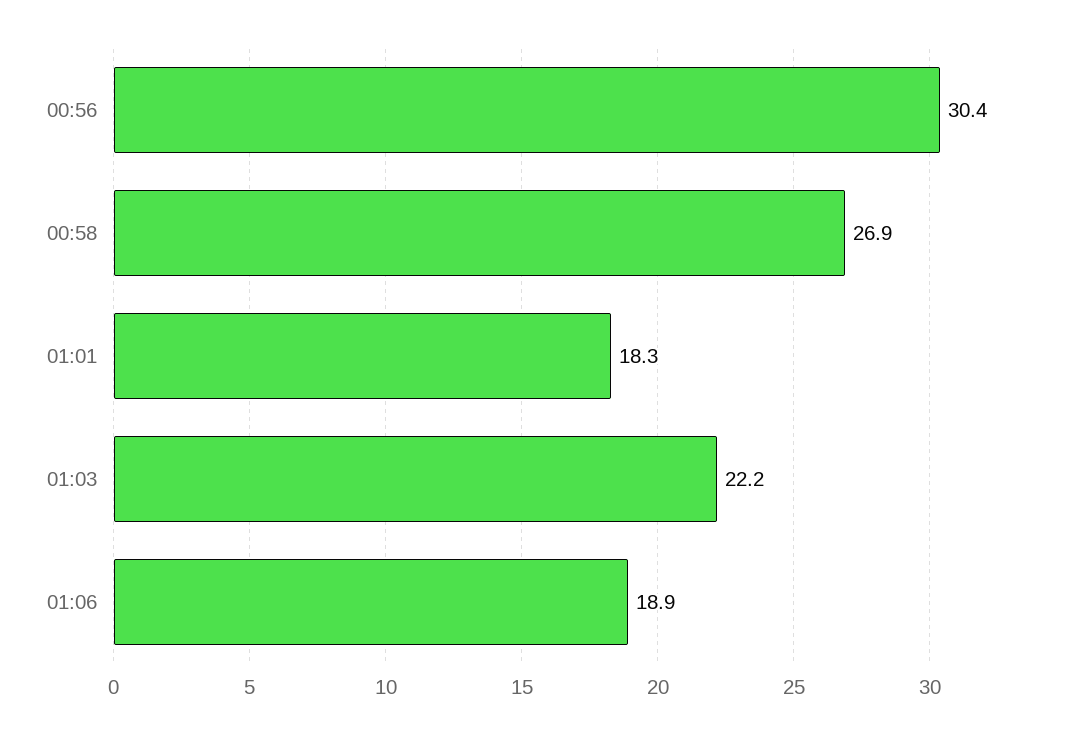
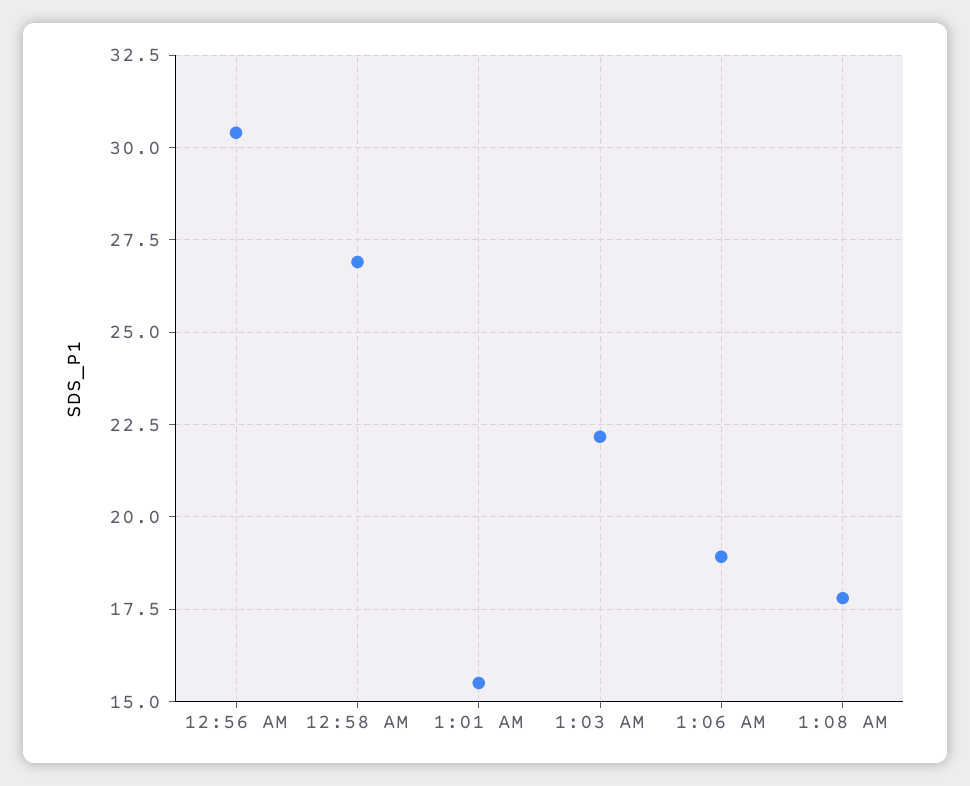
01:01: 18.3 -> 15.5
1:08 AM: none -> 17.75

